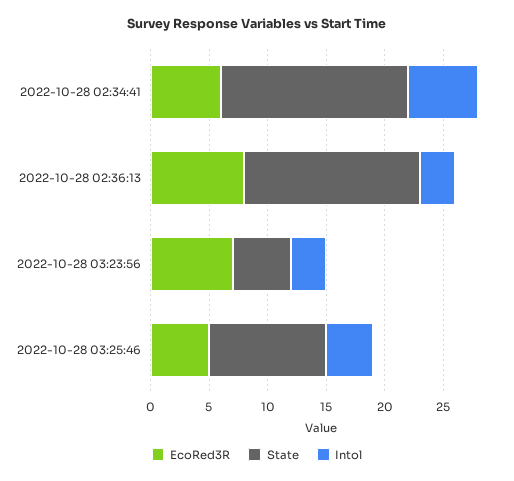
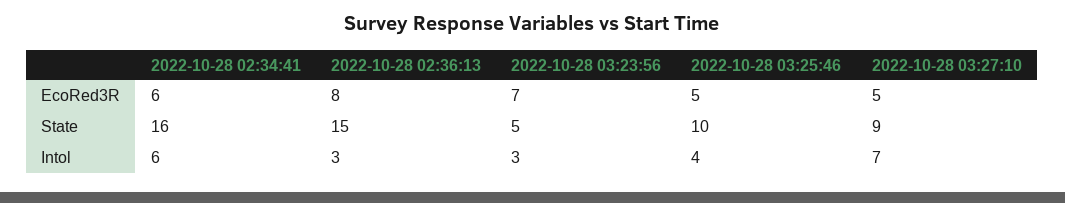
EcoRed3R, 2022-10-28 03:27:10: none -> 5
State, 2022-10-28 03:27:10: none -> 9
Intol, 2022-10-28 03:27:10: none -> 7

